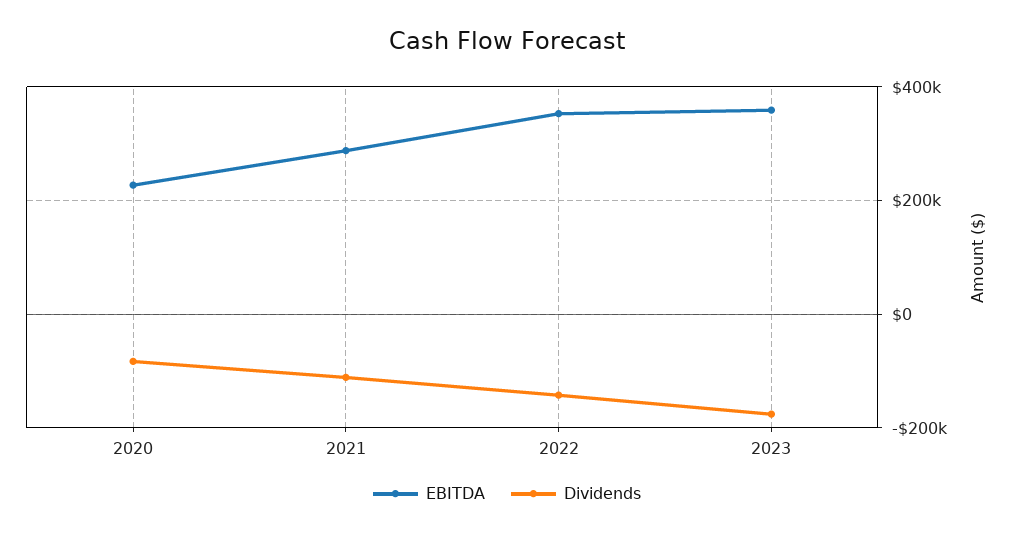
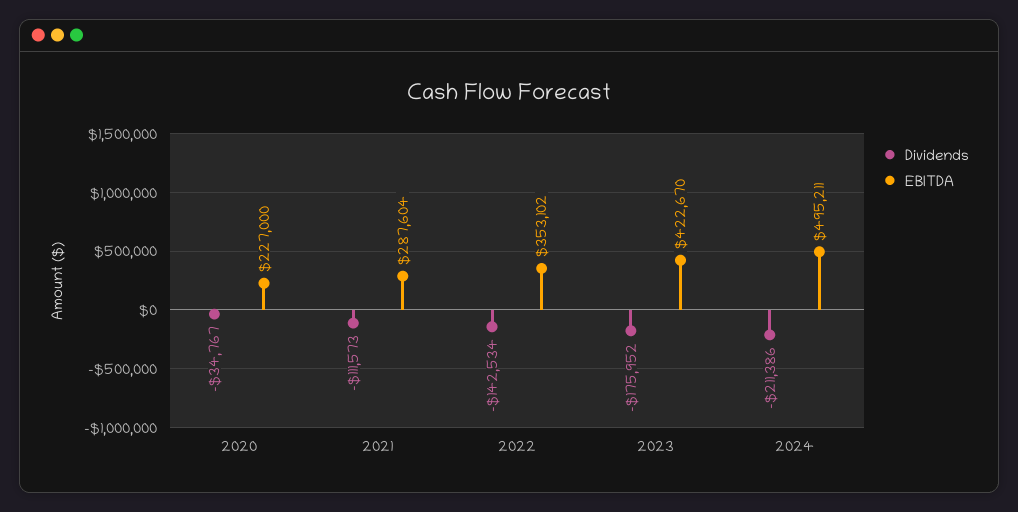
Dividends, 2020: -80000 -> -34767
EBITDA, 2023: 360000 -> 422670
Dividends, 2024: none -> -211386
EBITDA, 2024: none -> 495211

